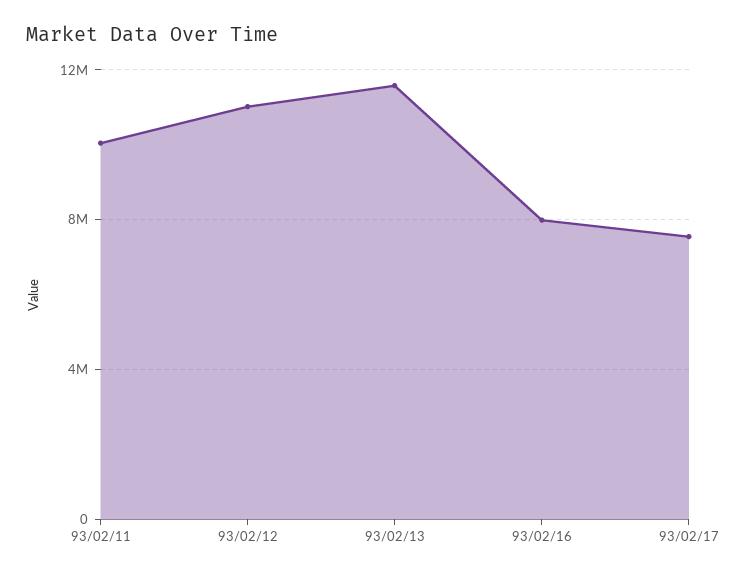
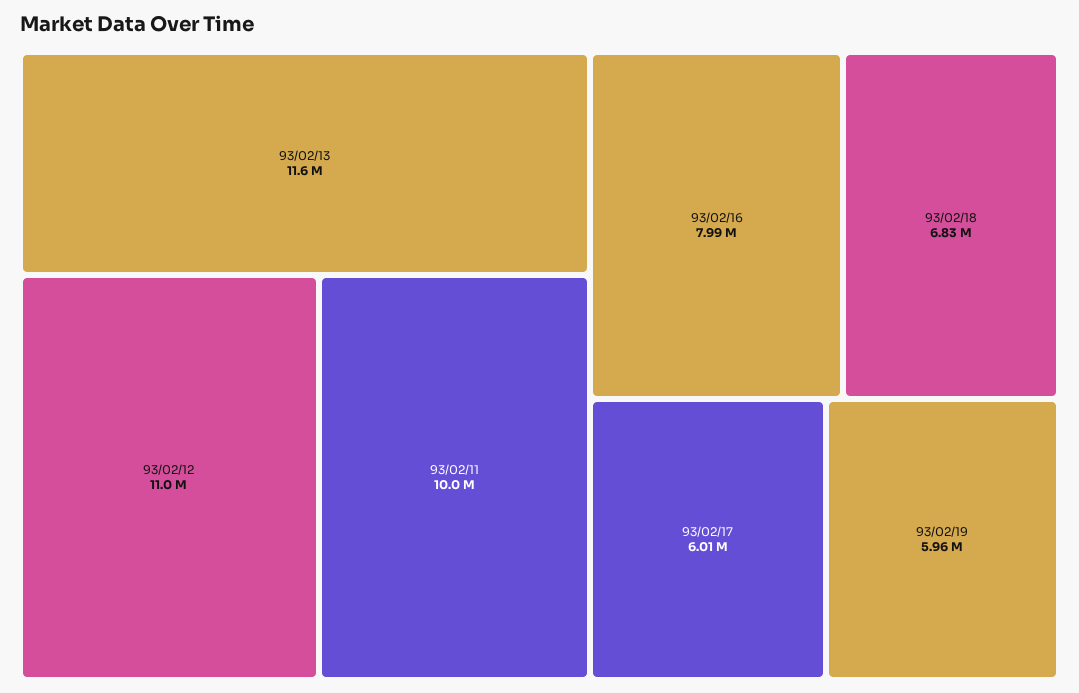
93/02/17: 7500000 -> 6010000
93/02/18: none -> 6830000
93/02/19: none -> 5960000

